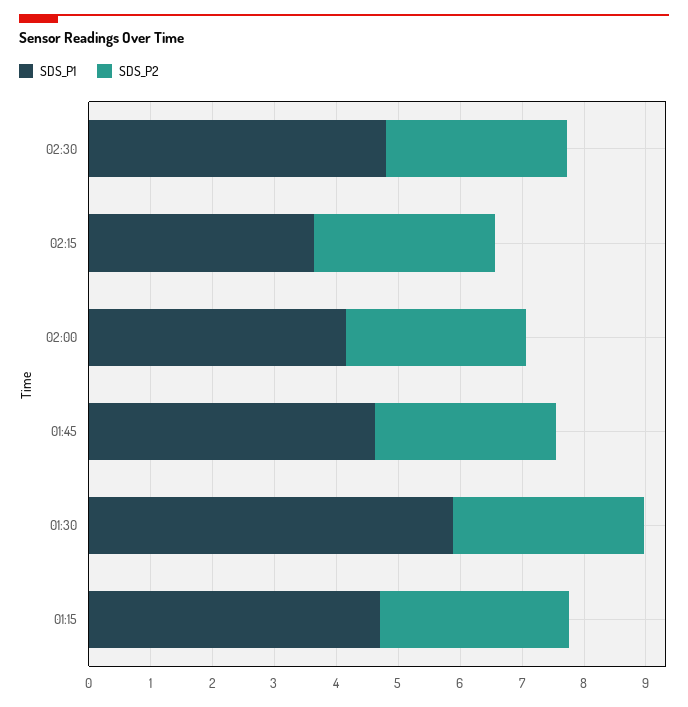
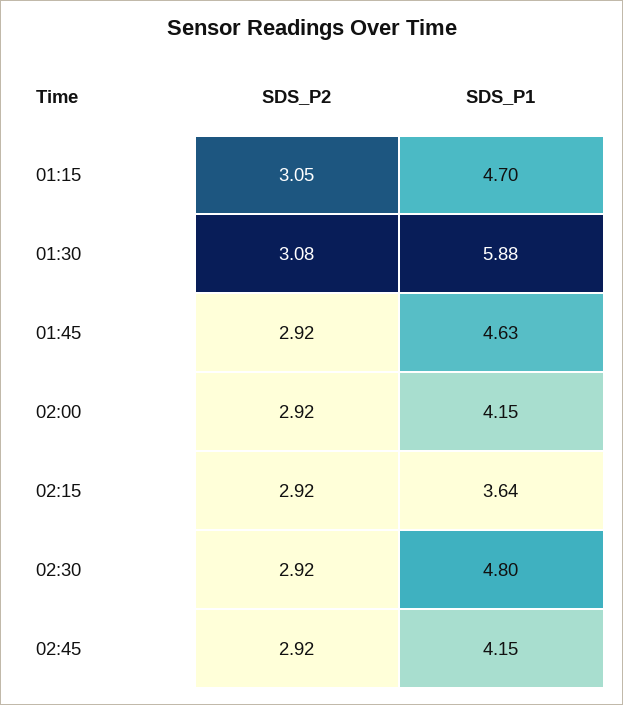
SDS_P2, 02:45: none -> 2.92
SDS_P1, 02:45: none -> 4.15

